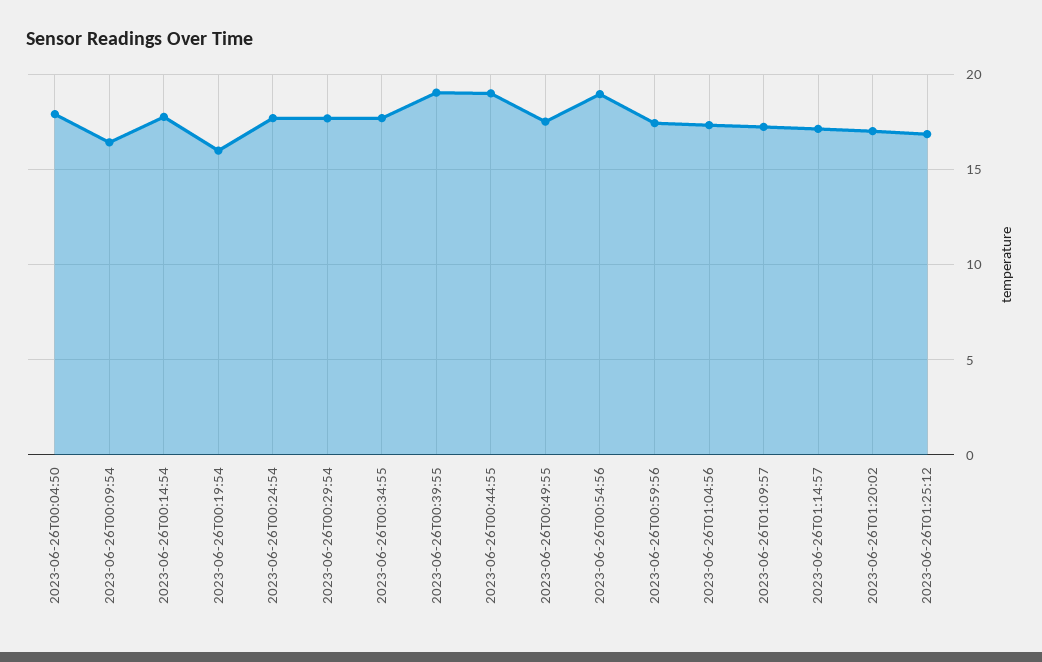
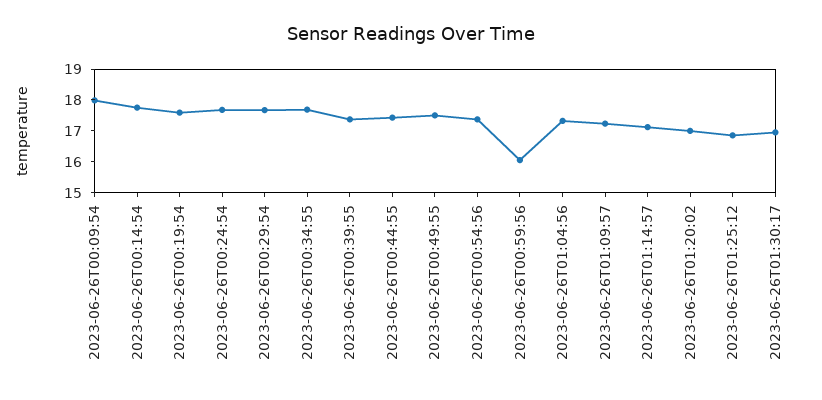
2023-06-26T00:04:50: 18 -> none
2023-06-26T00:09:54: 16.5 -> 18
2023-06-26T00:19:54: 16 -> 17.5
2023-06-26T00:39:55: 19 -> 17.5
2023-06-26T00:44:55: 19 -> 17.5
2023-06-26T00:54:56: 19 -> 17.5
2023-06-26T00:59:56: 17.5 -> 16
2023-06-26T01:30:17: none -> 17

